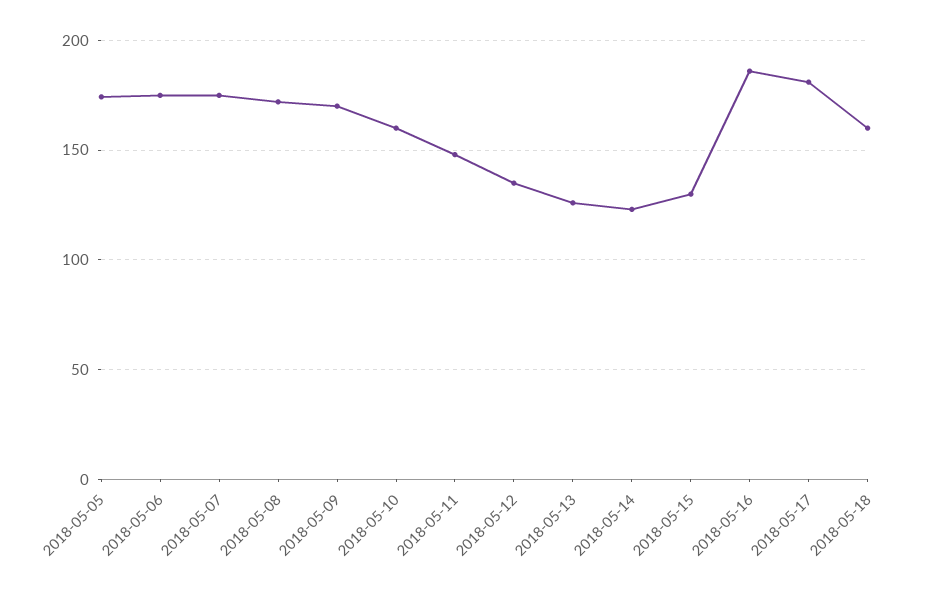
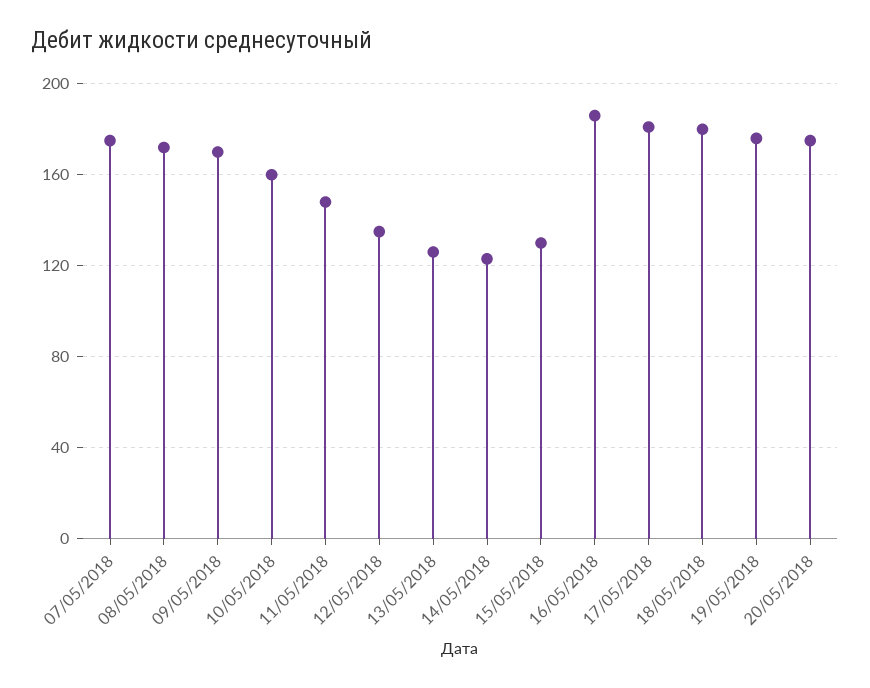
2018-05-05: 175 -> none
2018-05-06: 175 -> none
2018-05-18: 160 -> 180
19/05/2018: none -> 175
20/05/2018: none -> 175

